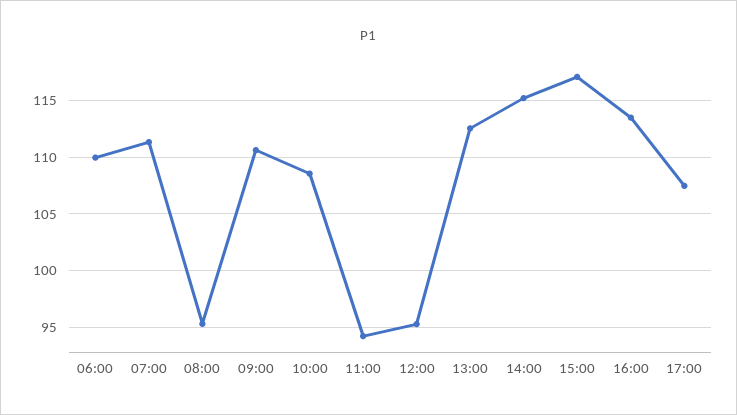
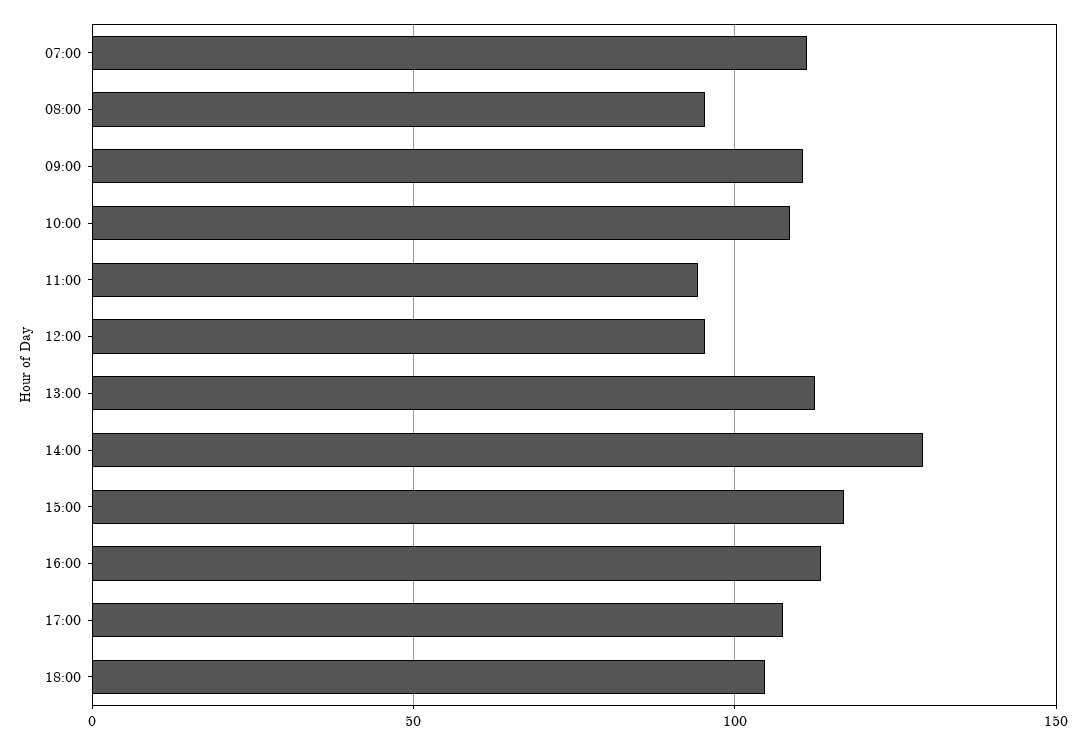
06:00: 110 -> none
14:00: 115 -> 130
18:00: none -> 105

